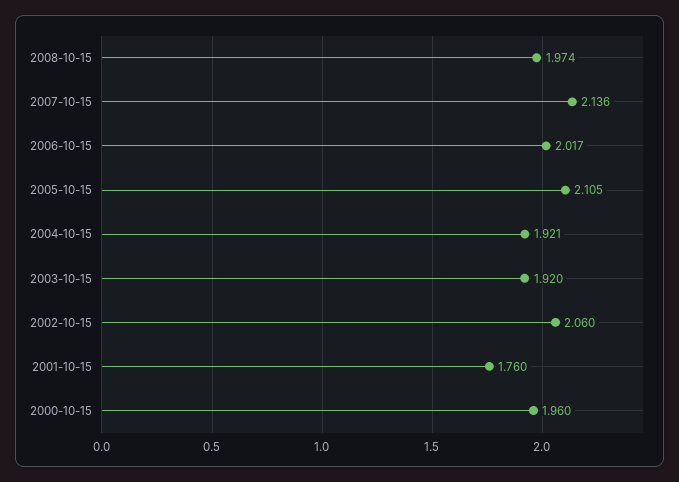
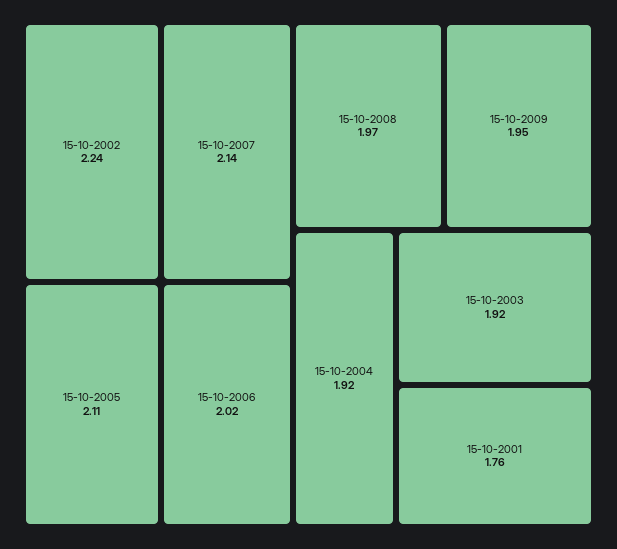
2002-10-15: 2.06 -> 2.24
2000-10-15: 1.96 -> none
15-10-2009: none -> 1.95

